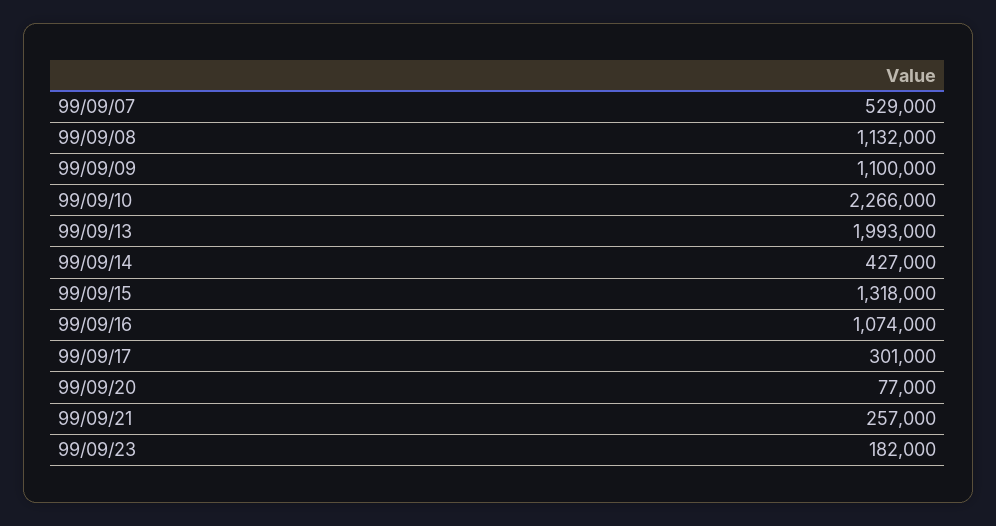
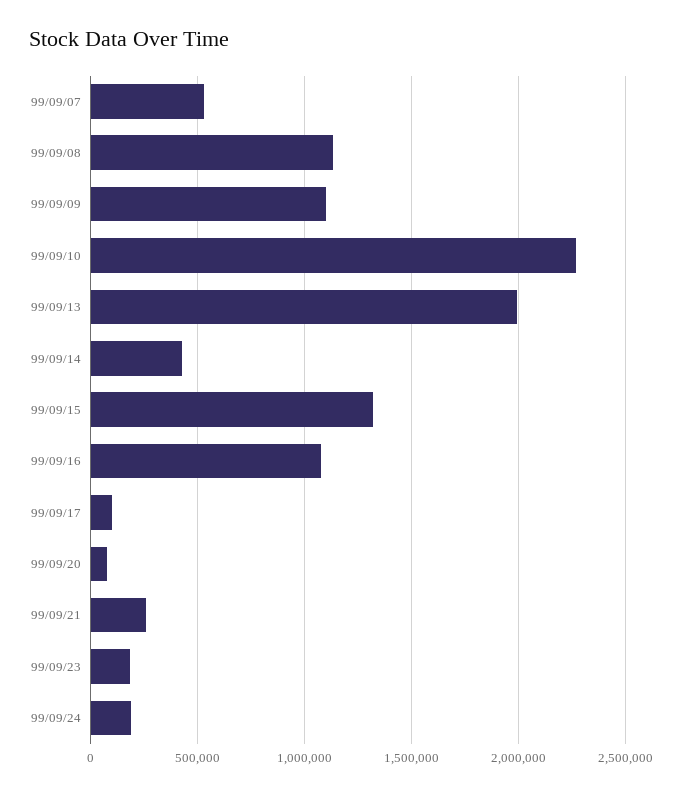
99/09/17: 301000 -> 100000
99/09/24: none -> 200000

